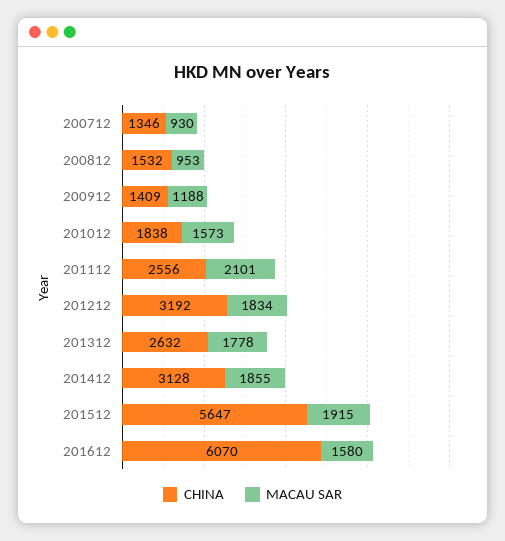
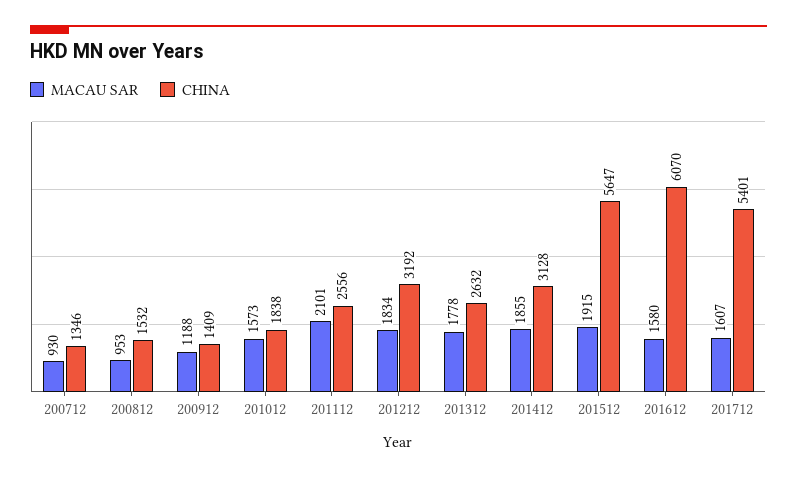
MACAU SAR, 201712: none -> 1607
CHINA, 201712: none -> 5401

